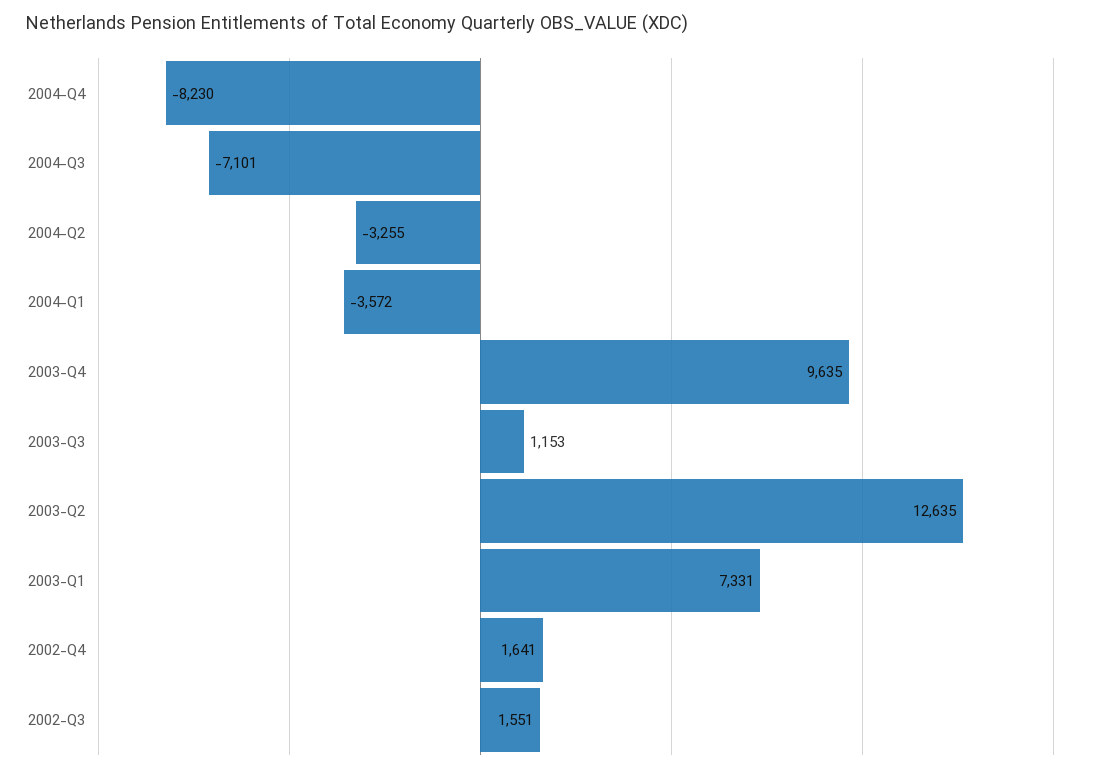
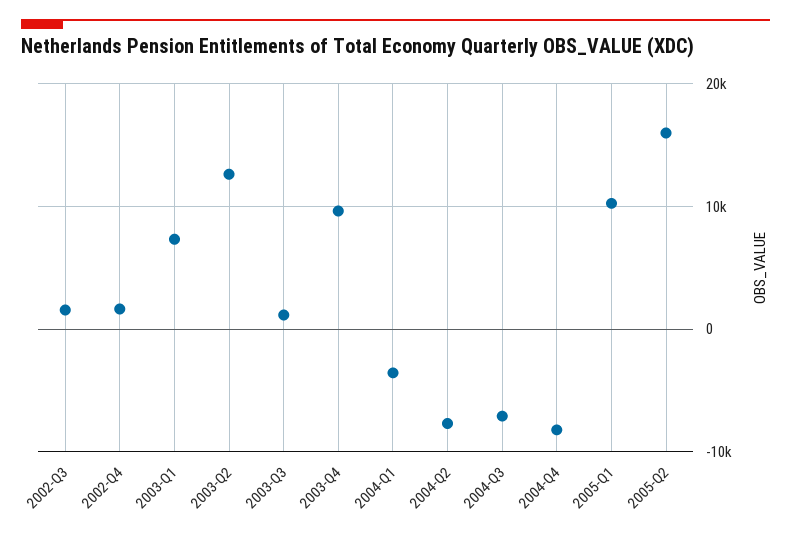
2004-Q2: -3255 -> -8000
2005-Q1: none -> 10000
2005-Q2: none -> 16000

